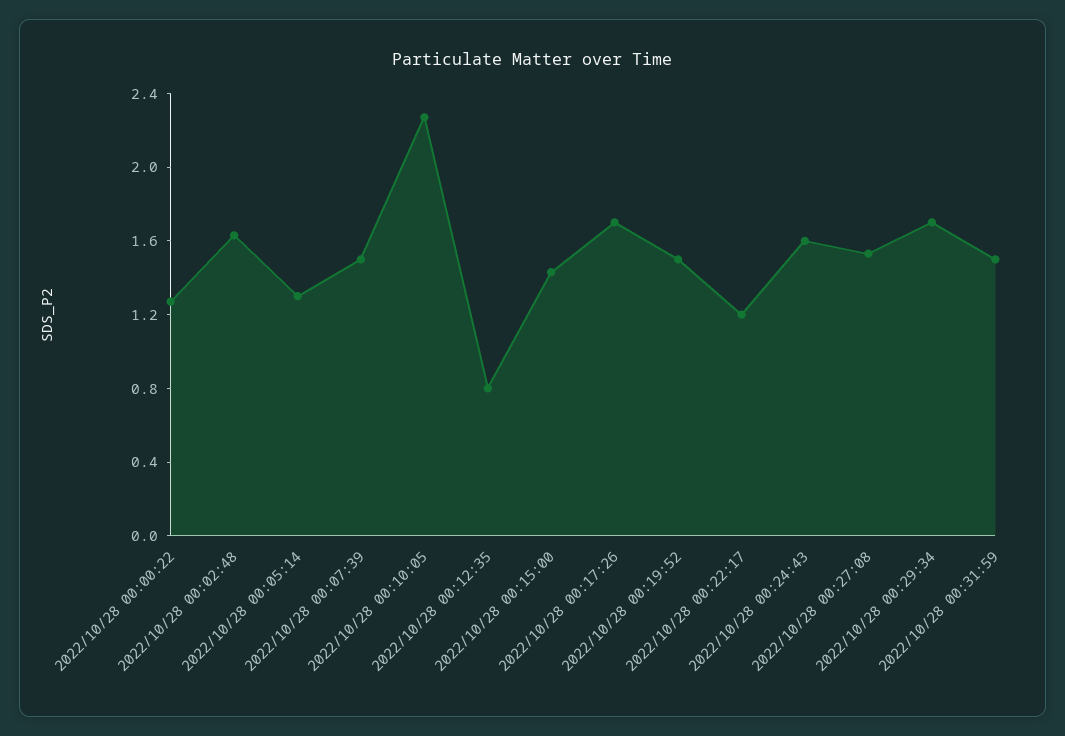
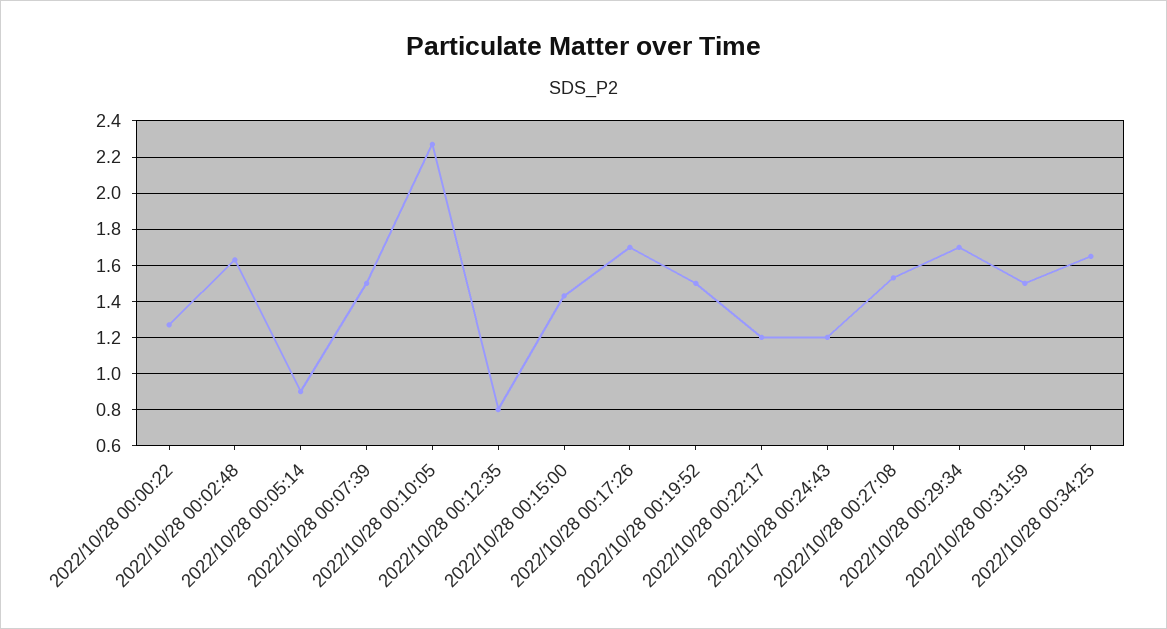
2022/10/28 00:05:14: 1.3 -> 0.9
2022/10/28 00:24:43: 1.6 -> 1.2
2022/10/28 00:34:25: none -> 1.65

